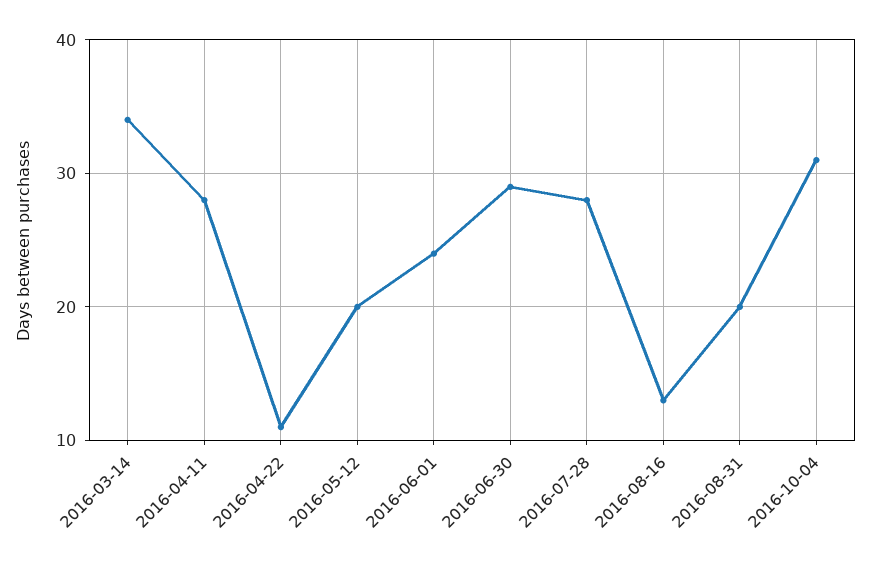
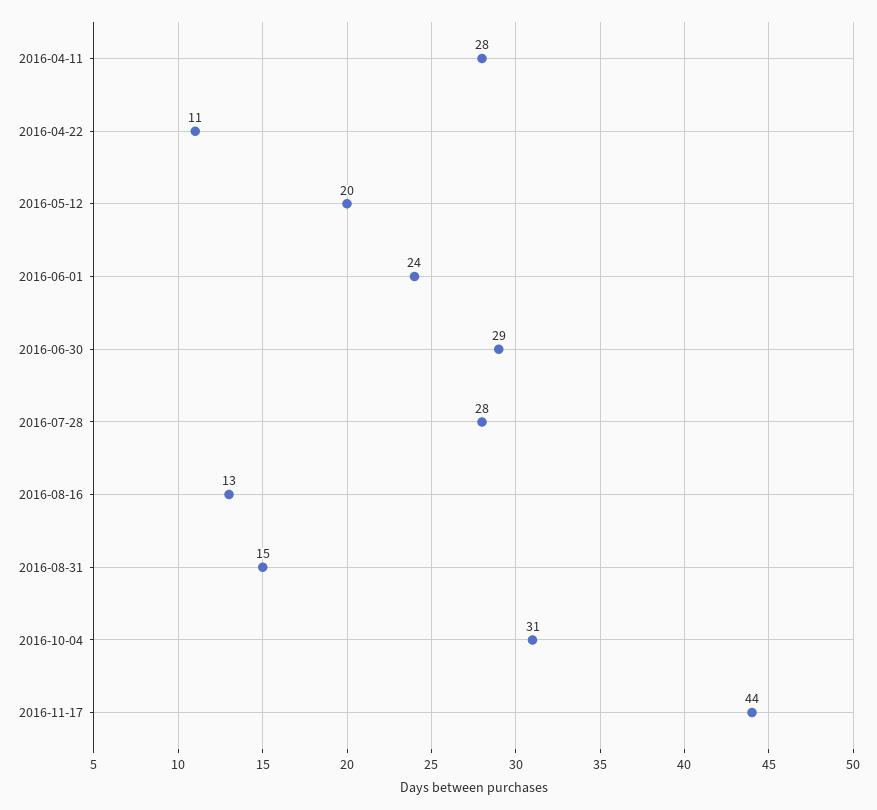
2016-03-14: 34 -> none
2016-08-31: 20 -> 15
2016-11-17: none -> 44

